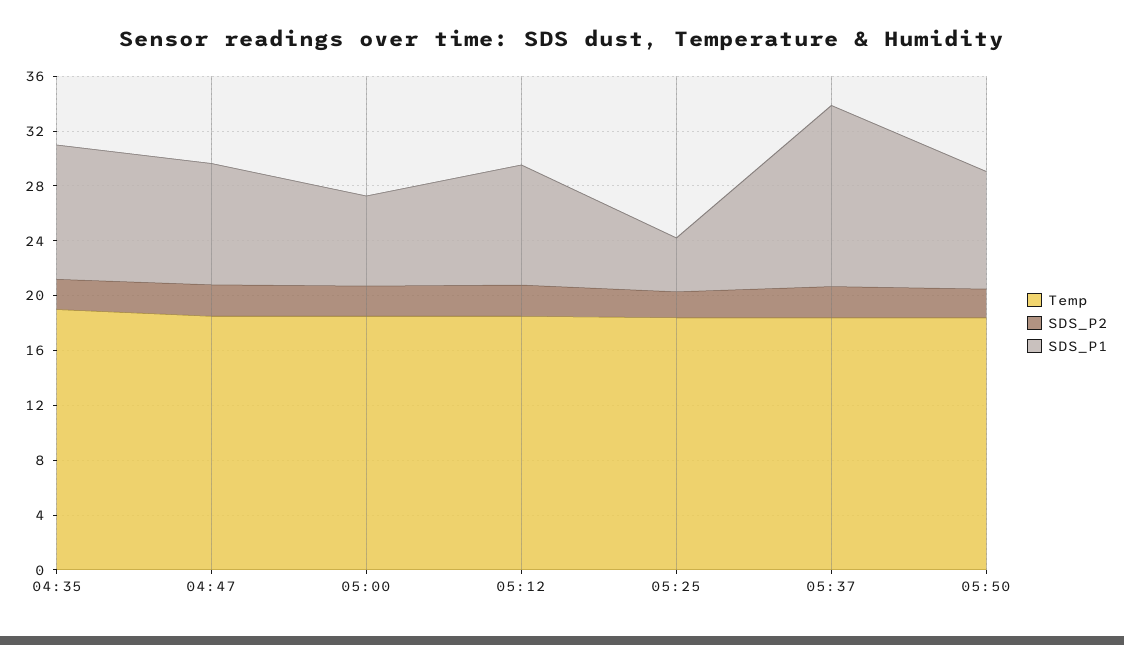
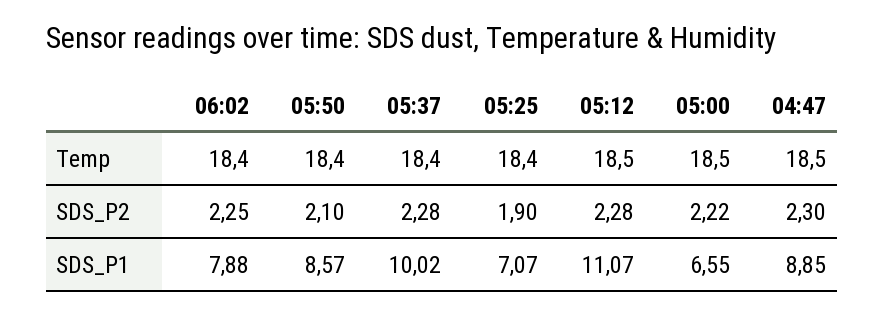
Temp, 04:35: 19 -> none
SDS_P2, 04:35: 2 -> none
SDS_P1, 04:35: 10 -> none
SDS_P1, 05:12: 9 -> 11.07
SDS_P1, 05:25: 4 -> 7.07
SDS_P1, 05:37: 13 -> 10.02
Temp, 06:02: none -> 18.4
SDS_P2, 06:02: none -> 2.25
SDS_P1, 06:02: none -> 7.88

